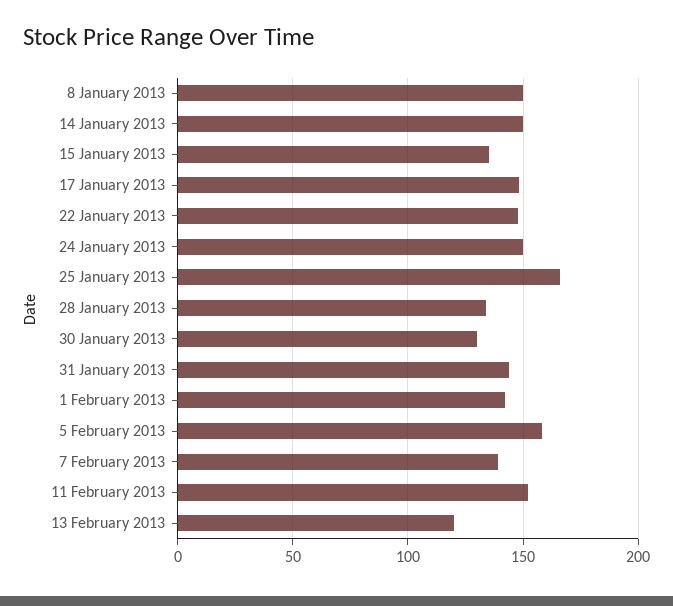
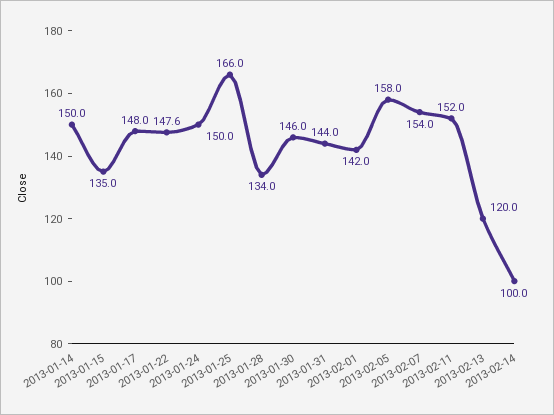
8 January 2013: 150 -> none
30 January 2013: 130 -> 146
7 February 2013: 140 -> 154
2013-02-14: none -> 100

